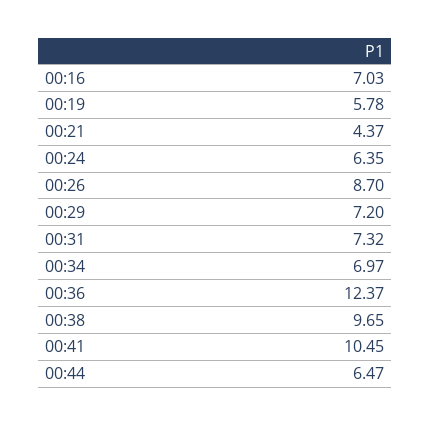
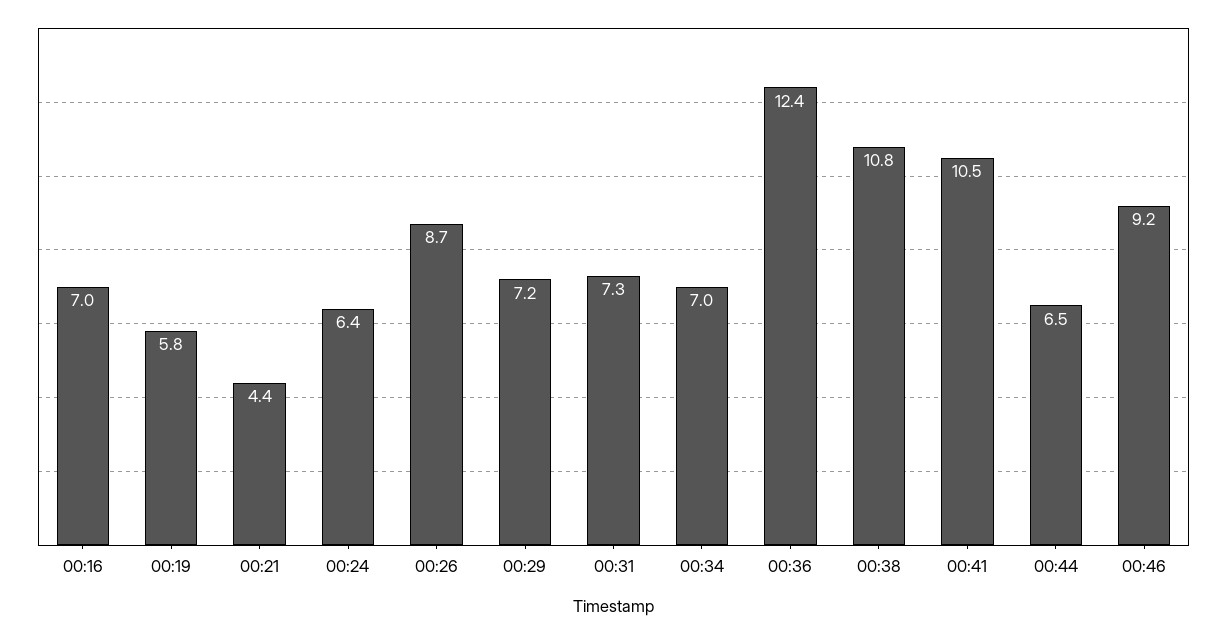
00:38: 9.65 -> 10.8
00:46: none -> 9.2

